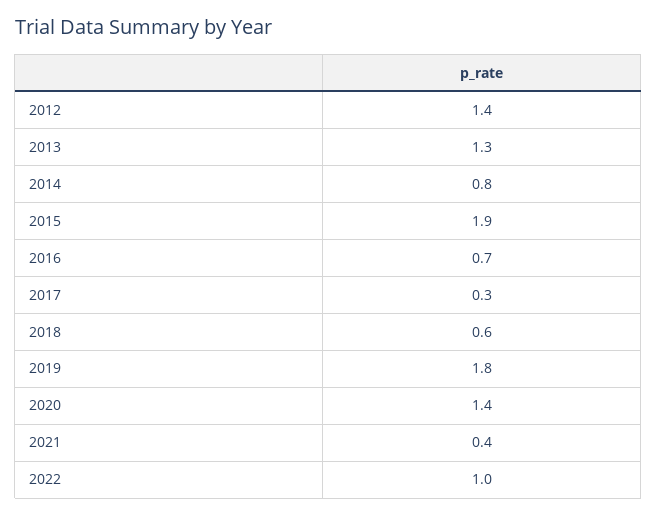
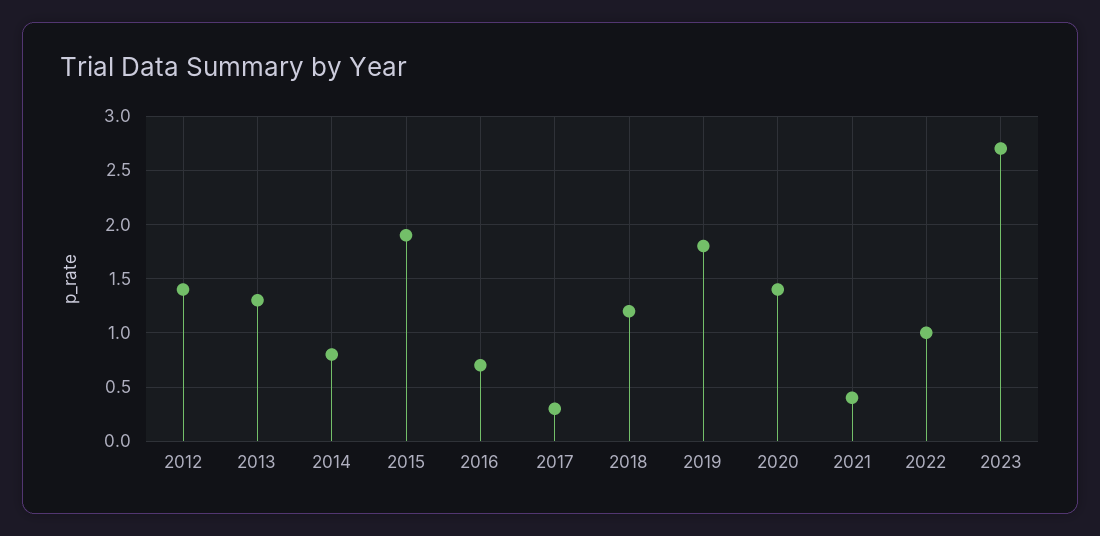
2018: 0.6 -> 1.2
2023: none -> 2.7

